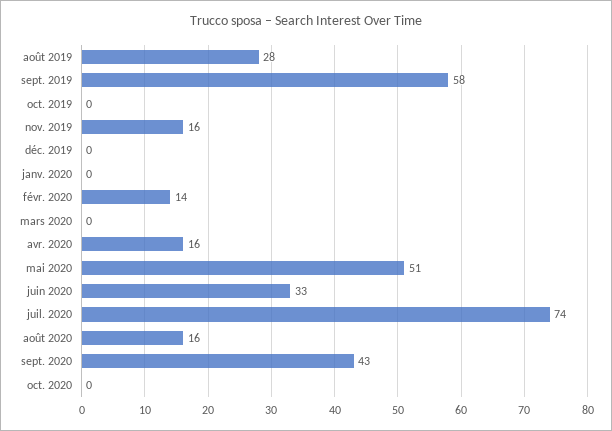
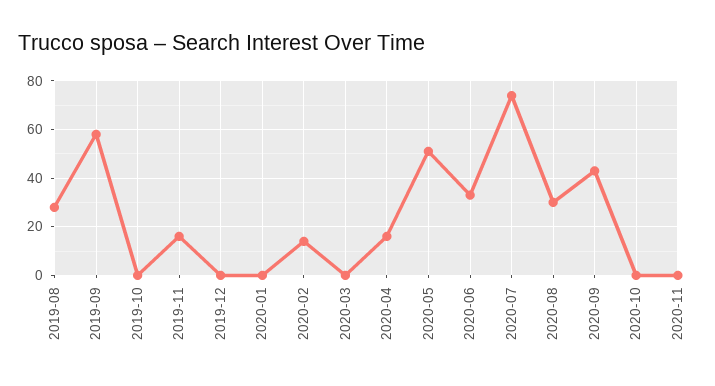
août 2020: 16 -> 30
2020-11: none -> 0

